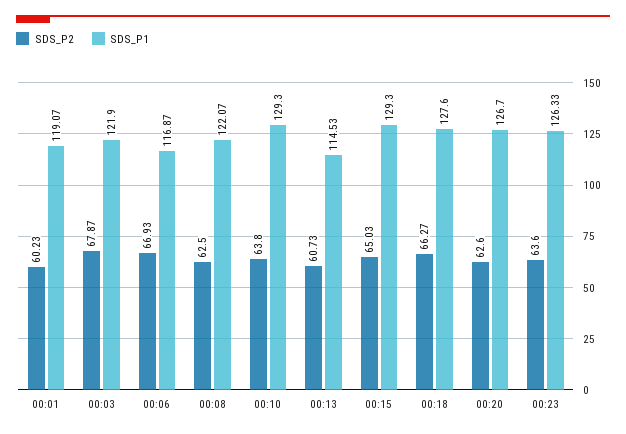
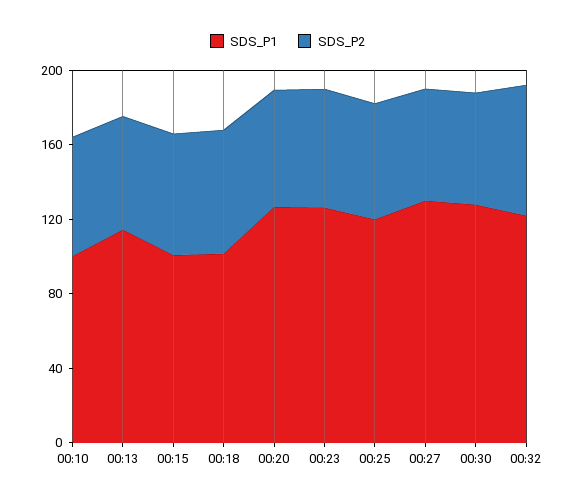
SDS_P2, 00:01: 60.23 -> none
SDS_P1, 00:01: 119.07 -> none
SDS_P2, 00:03: 67.87 -> none
SDS_P1, 00:03: 121.9 -> none
SDS_P2, 00:06: 66.93 -> none
SDS_P1, 00:06: 116.87 -> none
SDS_P2, 00:08: 62.5 -> none
SDS_P1, 00:08: 122.07 -> none
SDS_P1, 00:10: 129.3 -> 100
SDS_P1, 00:15: 129.3 -> 100
SDS_P1, 00:18: 127.6 -> 100
SDS_P1, 00:25: none -> 120
SDS_P2, 00:25: none -> 60
SDS_P1, 00:27: none -> 130
SDS_P2, 00:27: none -> 60
SDS_P1, 00:30: none -> 130
SDS_P2, 00:30: none -> 60
SDS_P1, 00:32: none -> 120
SDS_P2, 00:32: none -> 70

